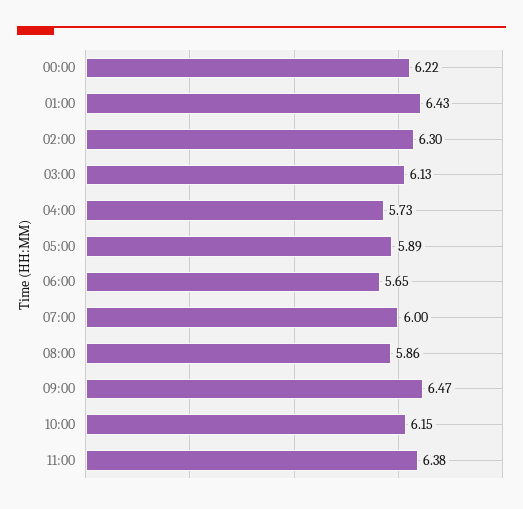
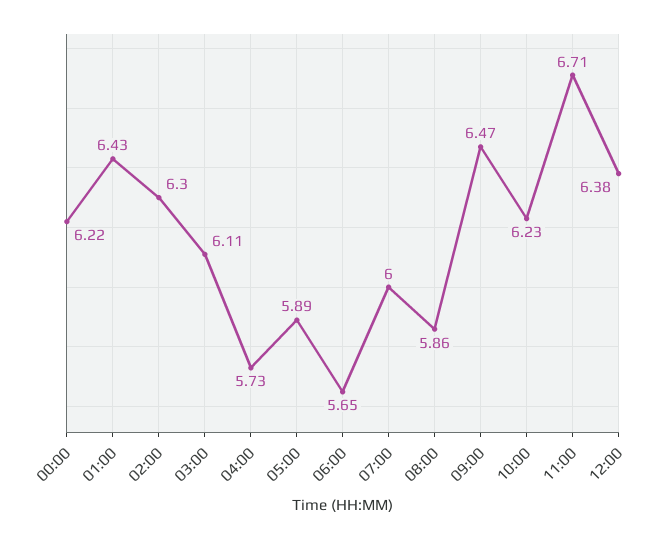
03:00: 6.13 -> 6.11
10:00: 6.15 -> 6.23
11:00: 6.38 -> 6.71
12:00: none -> 6.38

